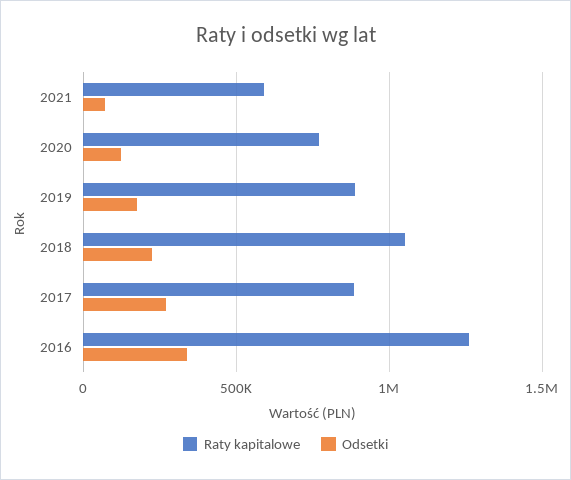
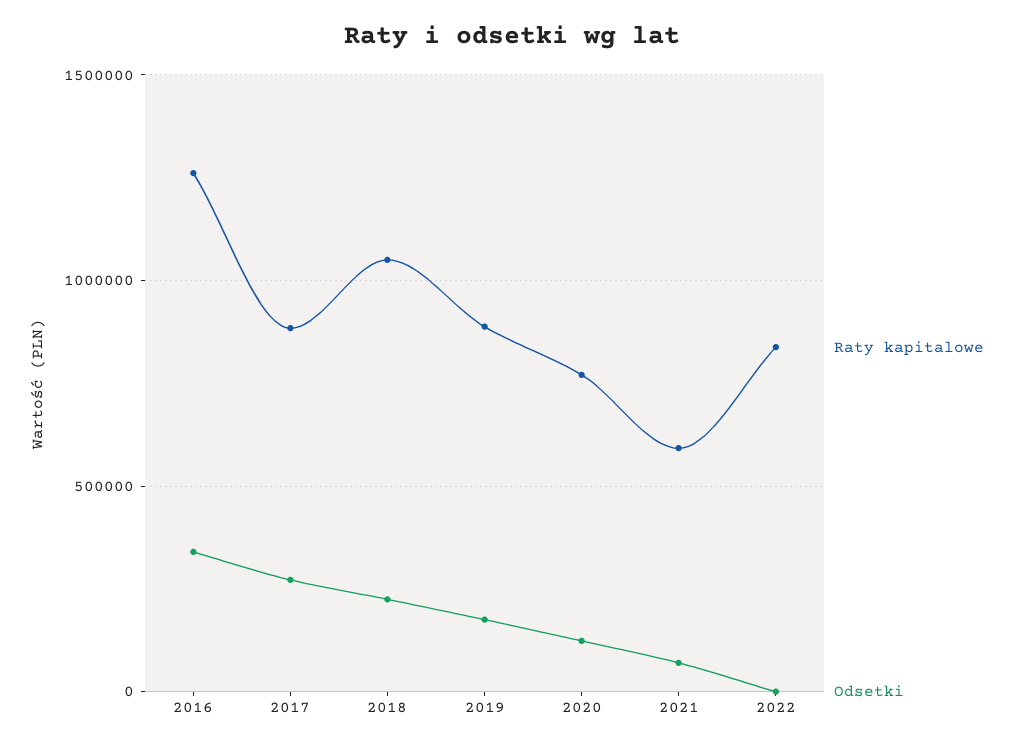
Raty kapitalowe, 2022: none -> 850000
Odsetki, 2022: none -> 0

